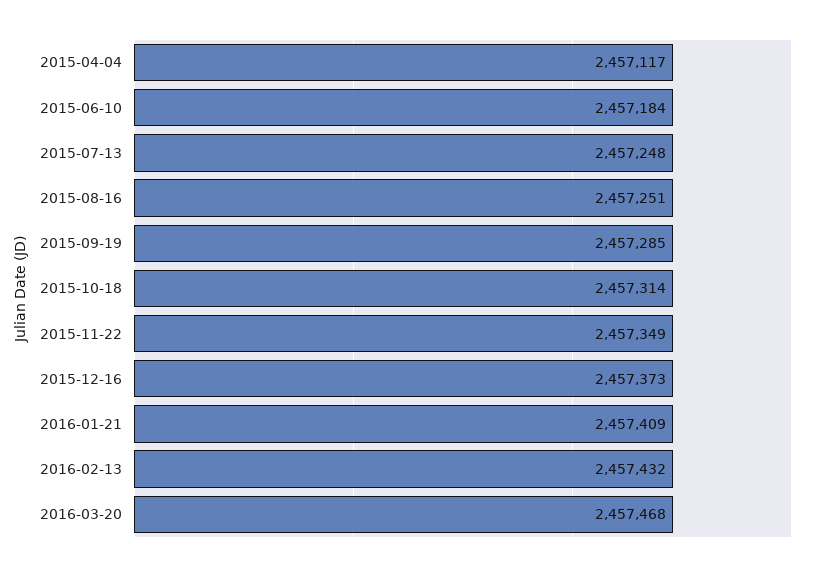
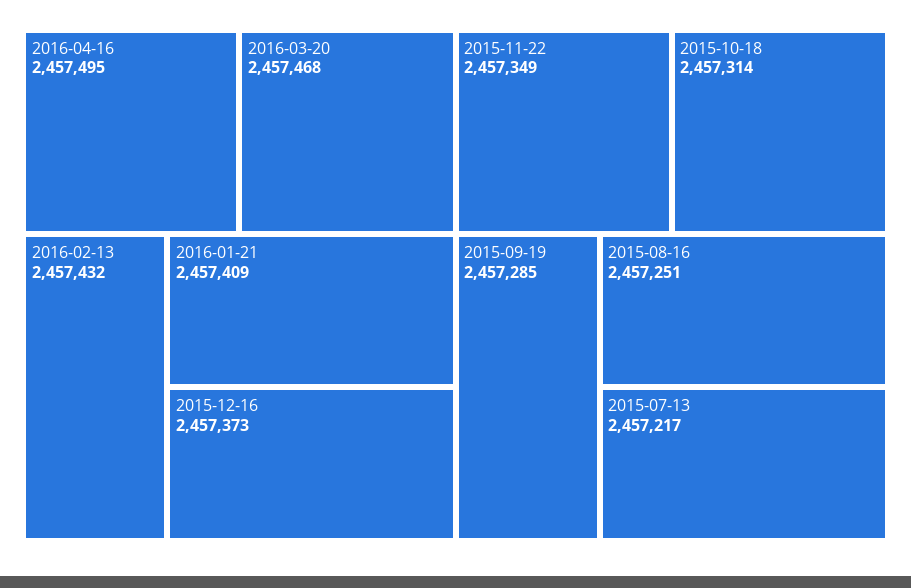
2015-04-04: 2457117 -> none
2015-06-10: 2457184 -> none
2015-07-13: 2457248 -> 2457217
2016-04-16: none -> 2457495

